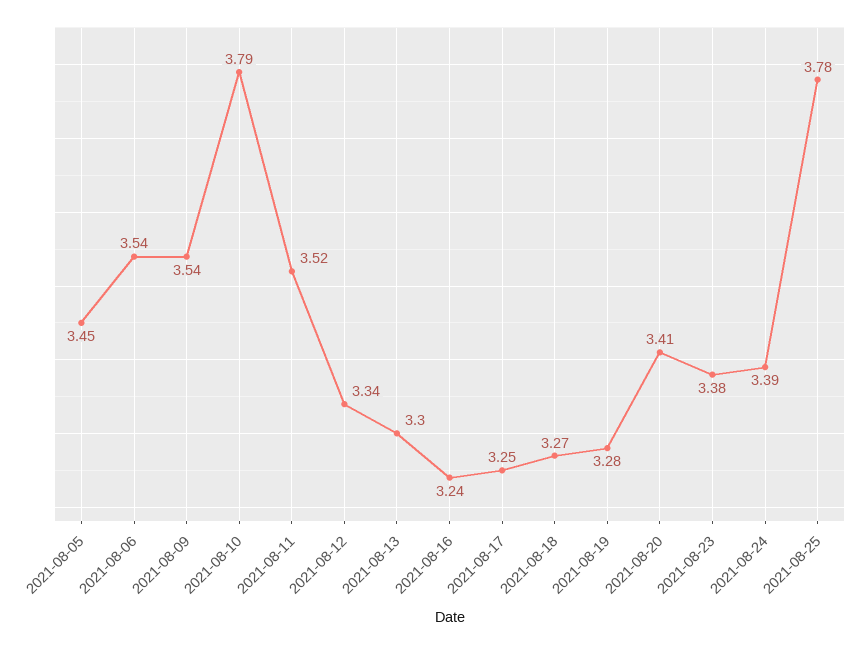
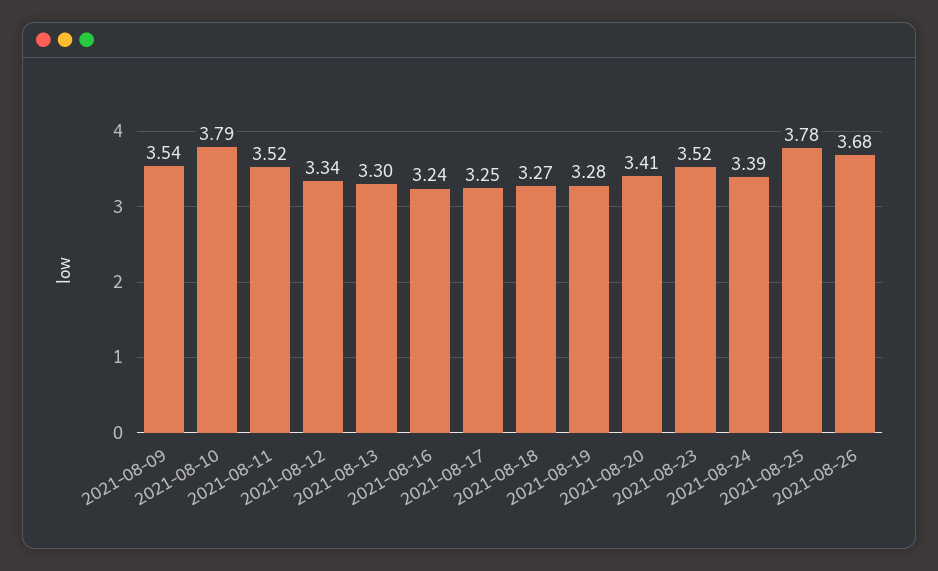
2021-08-05: 3.45 -> none
2021-08-06: 3.54 -> none
2021-08-23: 3.38 -> 3.52
2021-08-26: none -> 3.68

